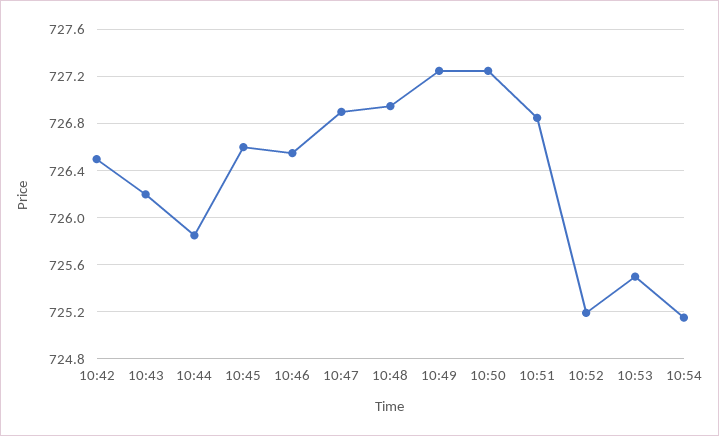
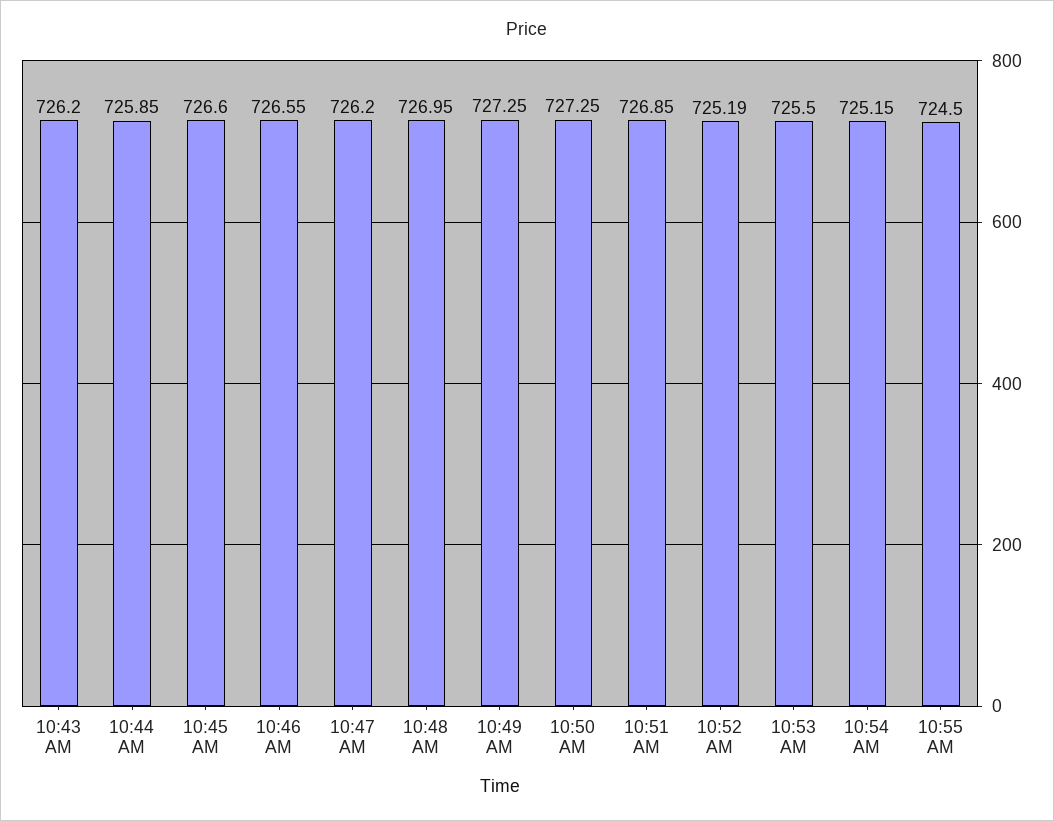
10:42: 726.5 -> none
10:47: 726.9 -> 726.2
10:55 AM: none -> 724.5

